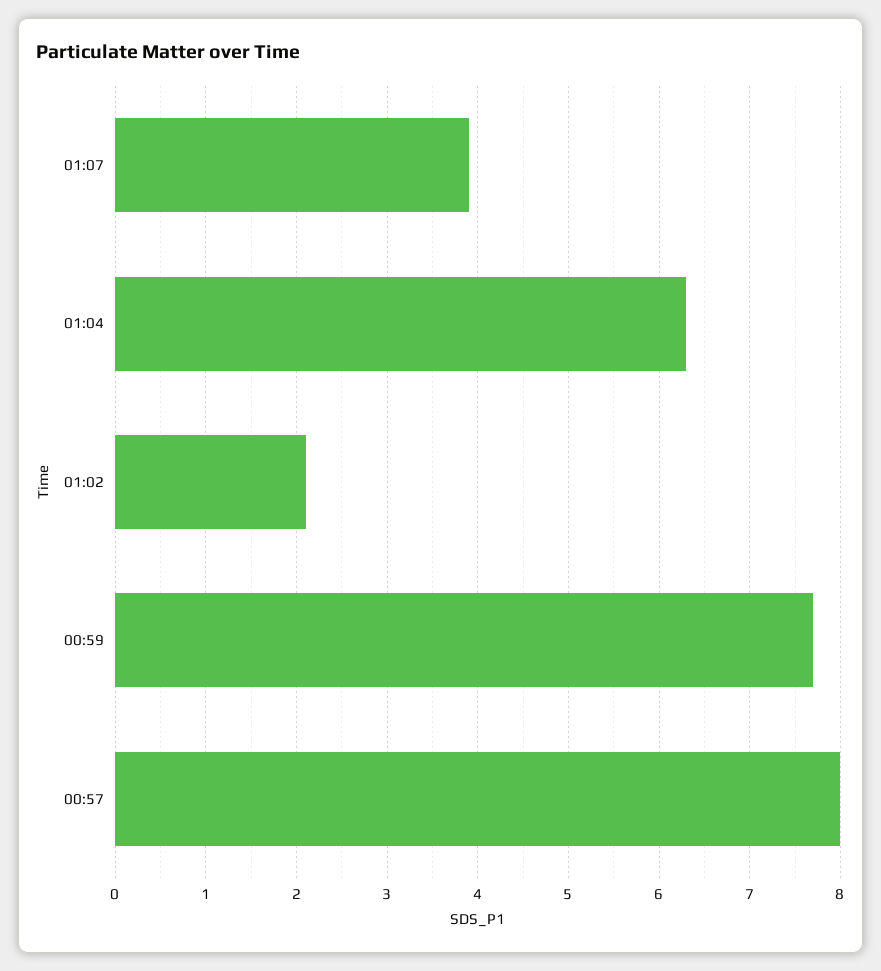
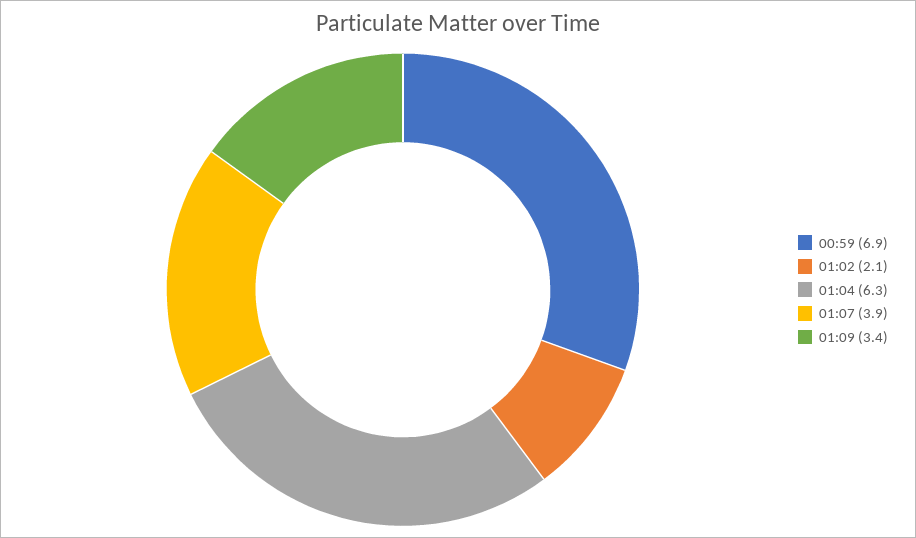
00:59: 7.7 -> 6.9
00:57: 8 -> none
01:09: none -> 3.4

